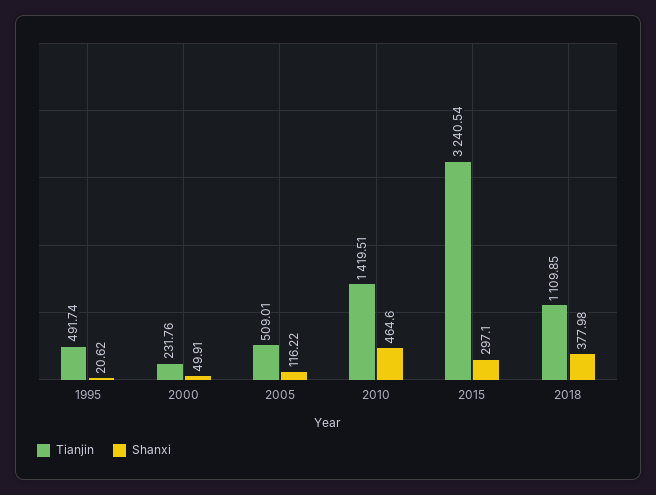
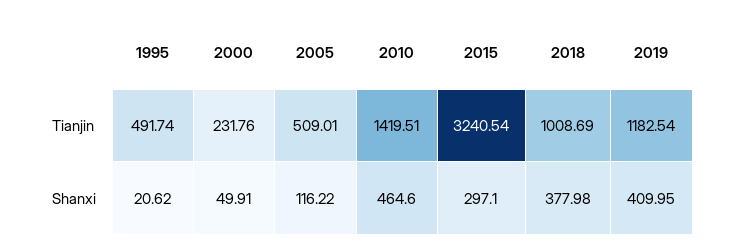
Tianjin, 2018: 1109.85 -> 1008.69
Tianjin, 2019: none -> 1182.54
Shanxi, 2019: none -> 409.95

